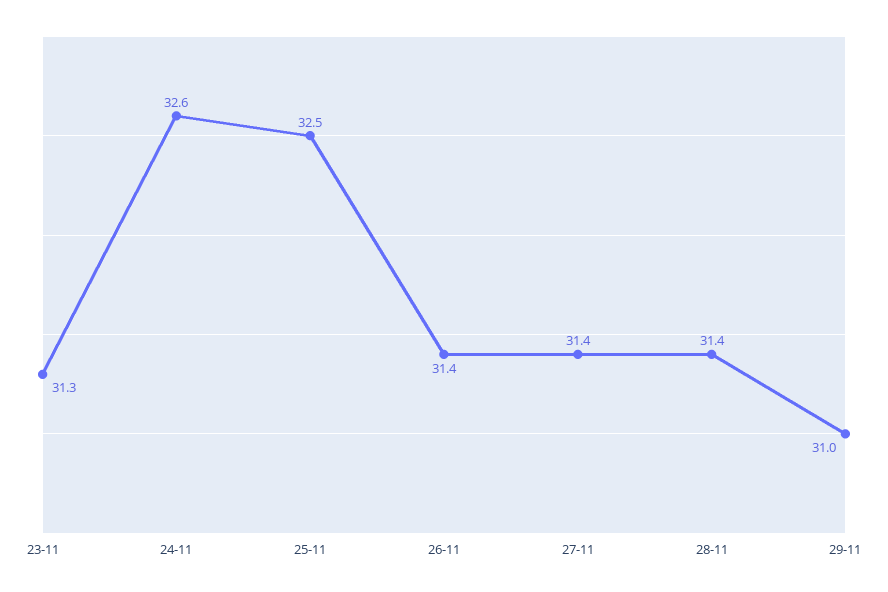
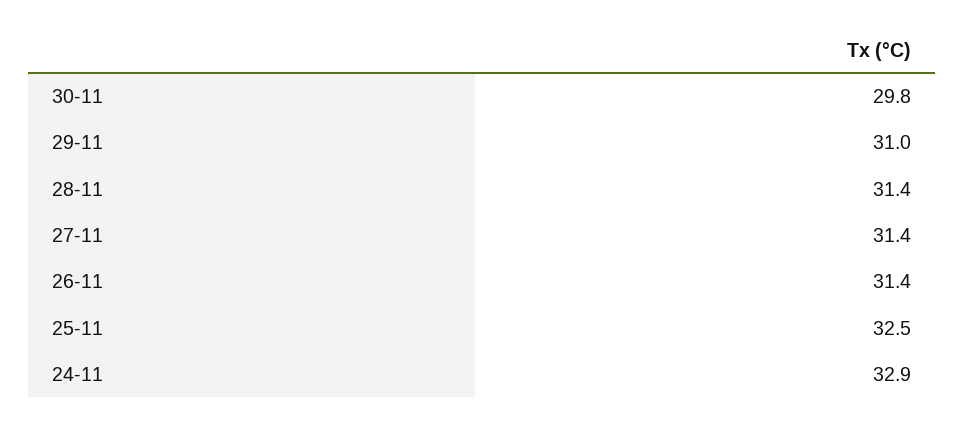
23-11: 31.3 -> none
24-11: 32.6 -> 32.9
30-11: none -> 29.8

